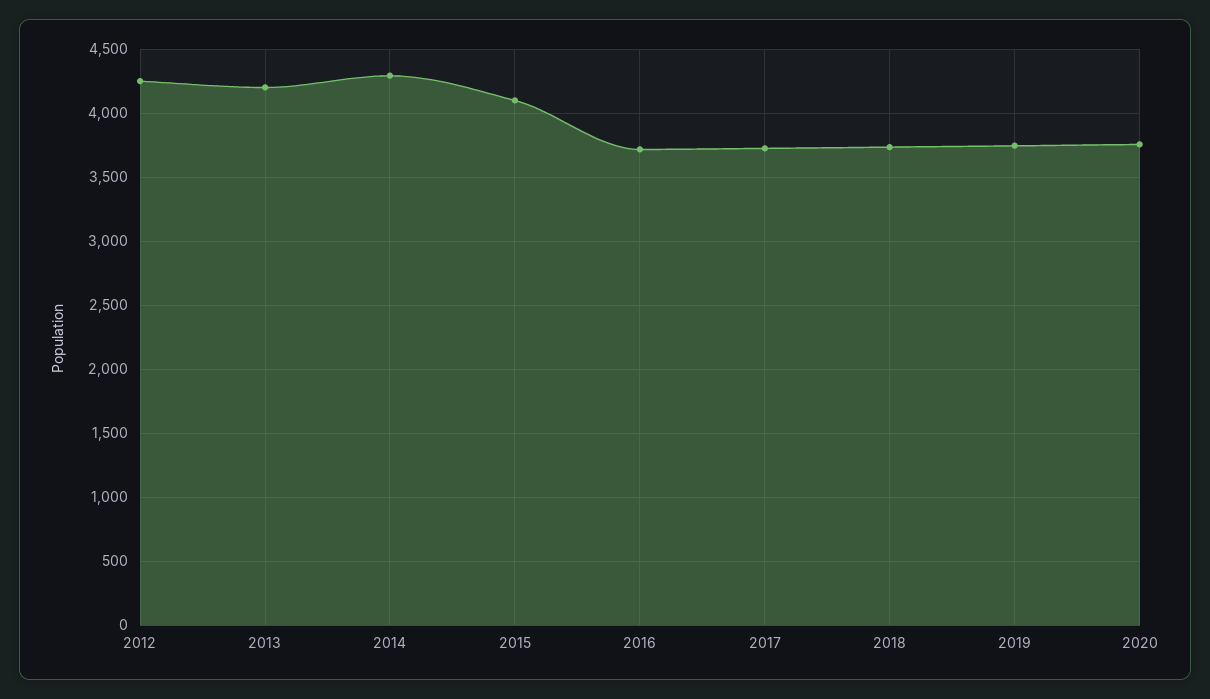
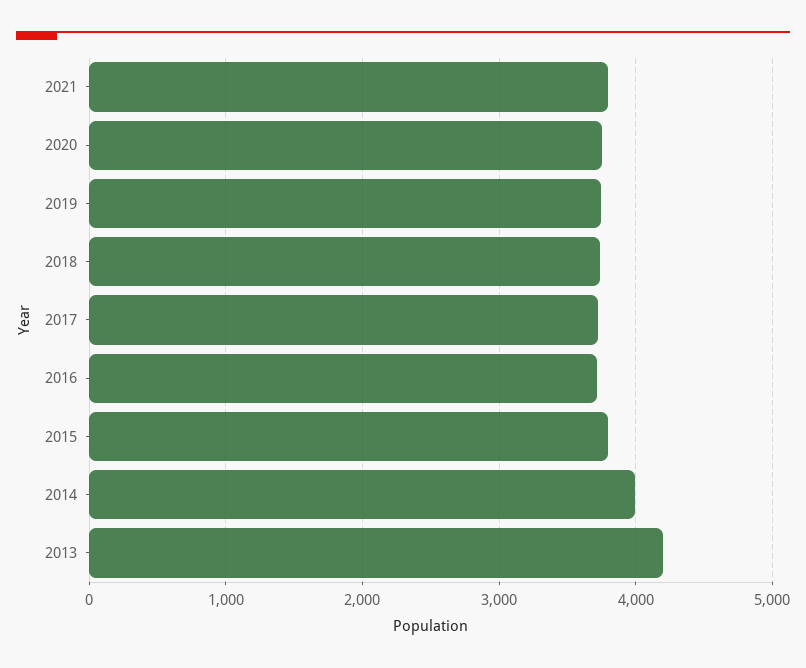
2012: 4250 -> none
2014: 4300 -> 4000
2015: 4100 -> 3800
2021: none -> 3800

